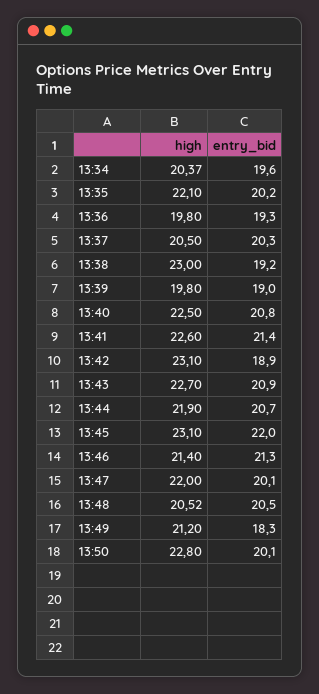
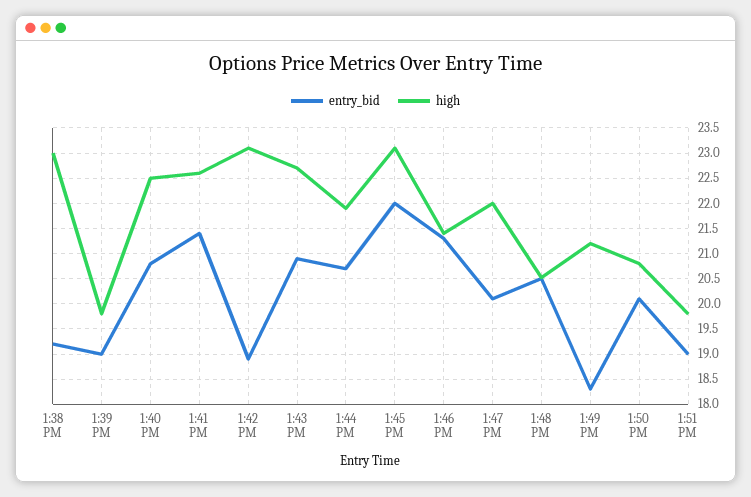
high, 13:34: 20.37 -> none
entry_bid, 13:34: 19.6 -> none
high, 13:35: 22.1 -> none
entry_bid, 13:35: 20.2 -> none
high, 13:36: 19.8 -> none
entry_bid, 13:36: 19.3 -> none
high, 13:37: 20.5 -> none
entry_bid, 13:37: 20.3 -> none
high, 13:50: 22.8 -> 20.75
entry_bid, 1:51 PM: none -> 19
high, 1:51 PM: none -> 19.75

